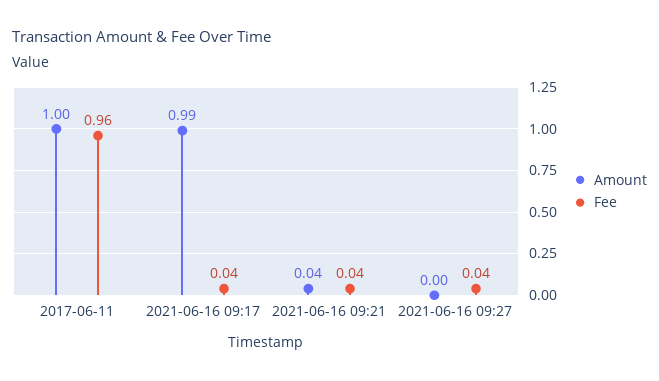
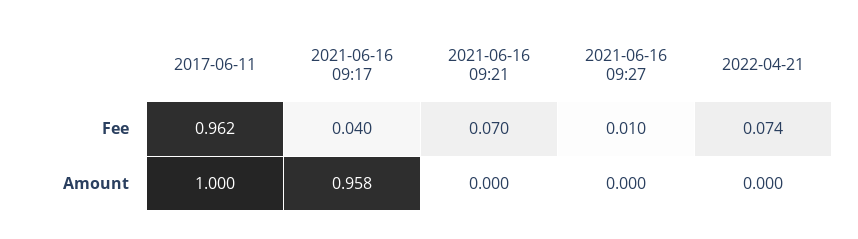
Amount, 2021-06-16 09:17: 0.99 -> 0.958
Amount, 2021-06-16 09:21: 0.04 -> 0
Fee, 2021-06-16 09:21: 0.04 -> 0.07
Fee, 2021-06-16 09:27: 0.04 -> 0.01
Fee, 2022-04-21: none -> 0.074
Amount, 2022-04-21: none -> 0

